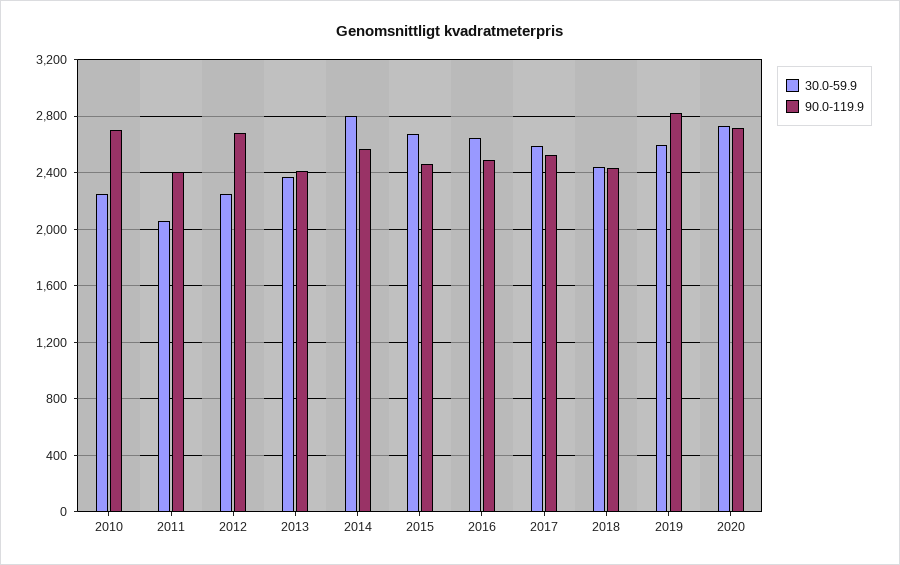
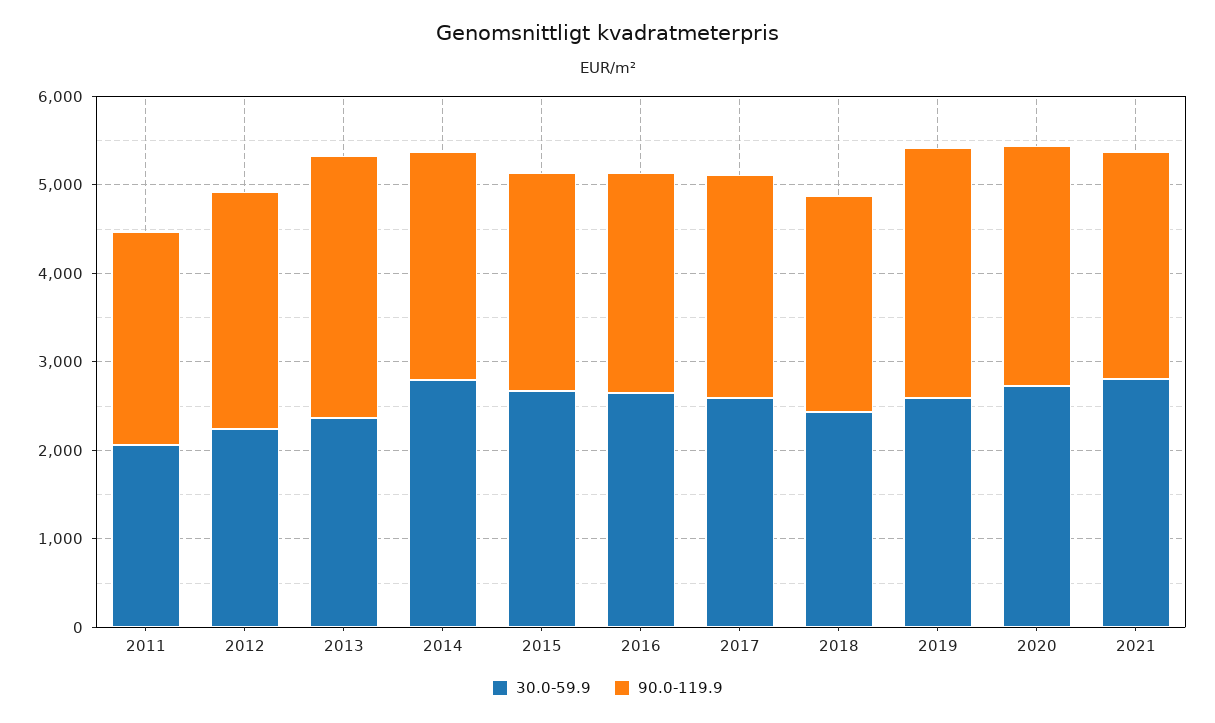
30.0-59.9, 2010: 2250 -> none
90.0-119.9, 2010: 2700 -> none
90.0-119.9, 2013: 2400 -> 3000
30.0-59.9, 2021: none -> 2800
90.0-119.9, 2021: none -> 2600

